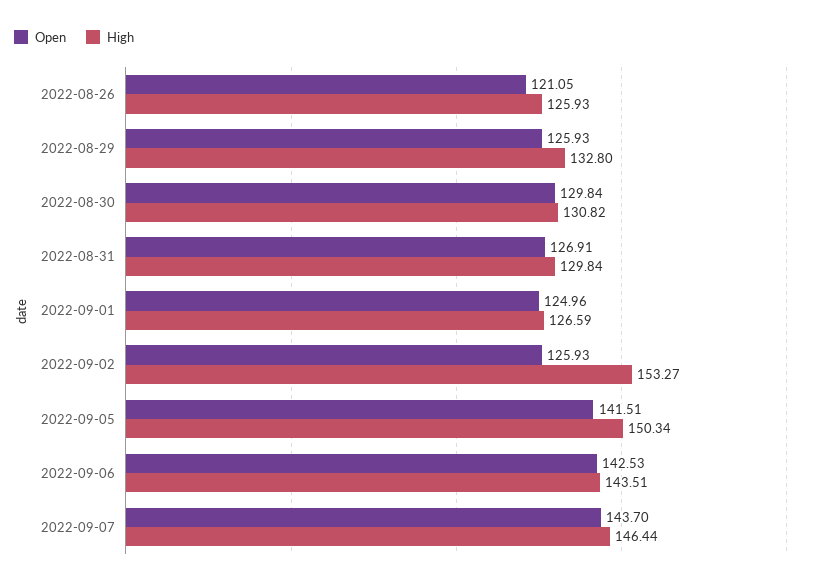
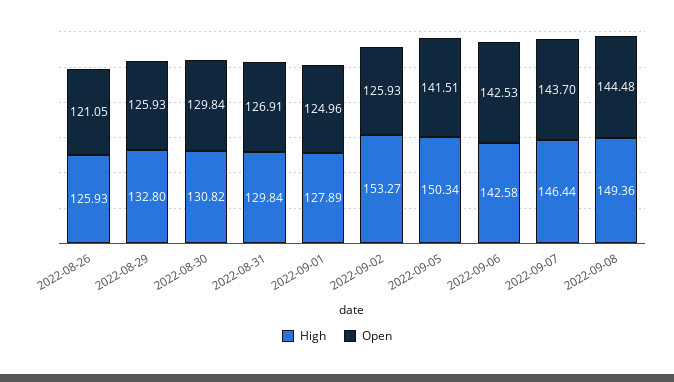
High, 2022-09-01: 126.59 -> 127.89
High, 2022-09-06: 143.51 -> 142.58
High, 2022-09-08: none -> 149.36
Open, 2022-09-08: none -> 144.48

